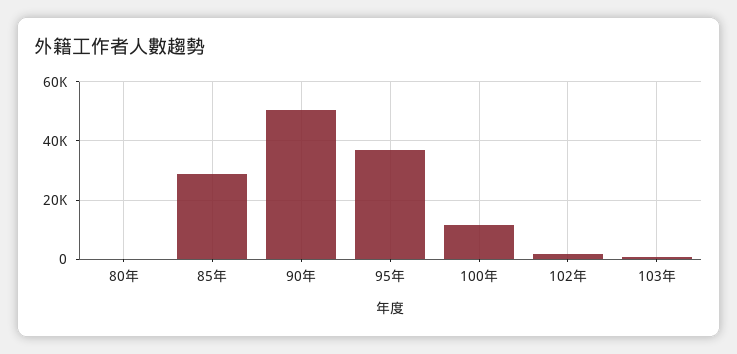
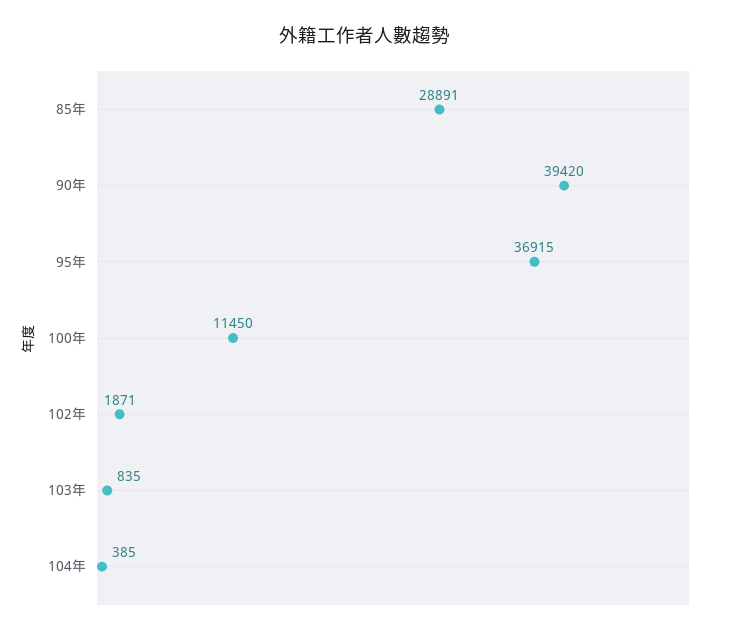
80年: 0 -> none
90年: 50000 -> 39420
104年: none -> 385

